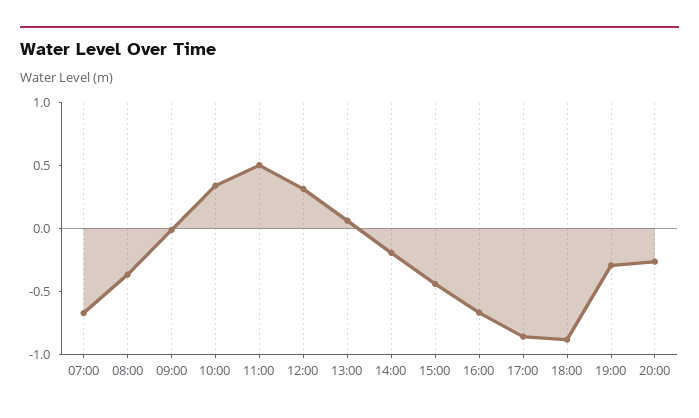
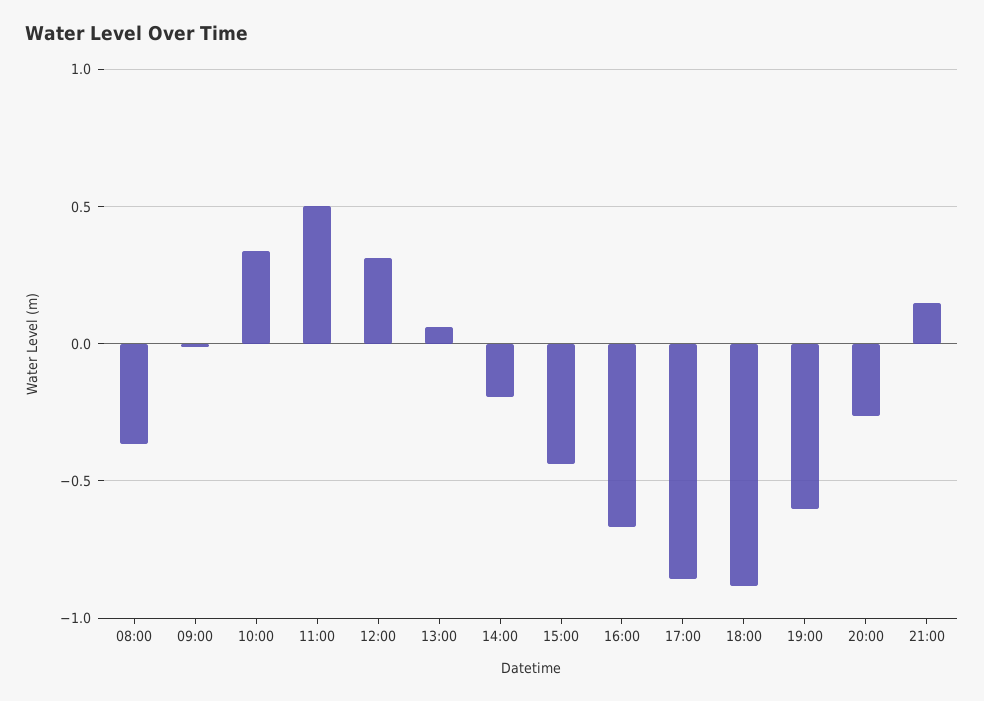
07:00: -0.7 -> none
19:00: -0.3 -> -0.6
21:00: none -> 0.15

